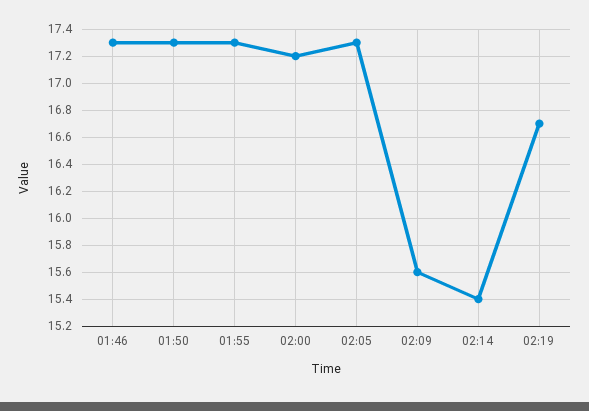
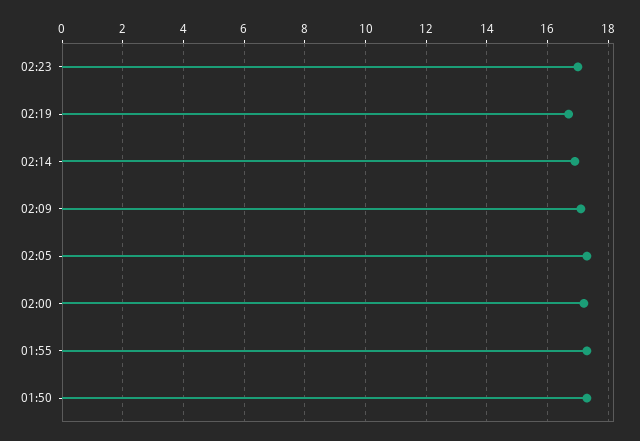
01:46: 17.3 -> none
02:09: 15.6 -> 17
02:14: 15.4 -> 17
02:23: none -> 17

